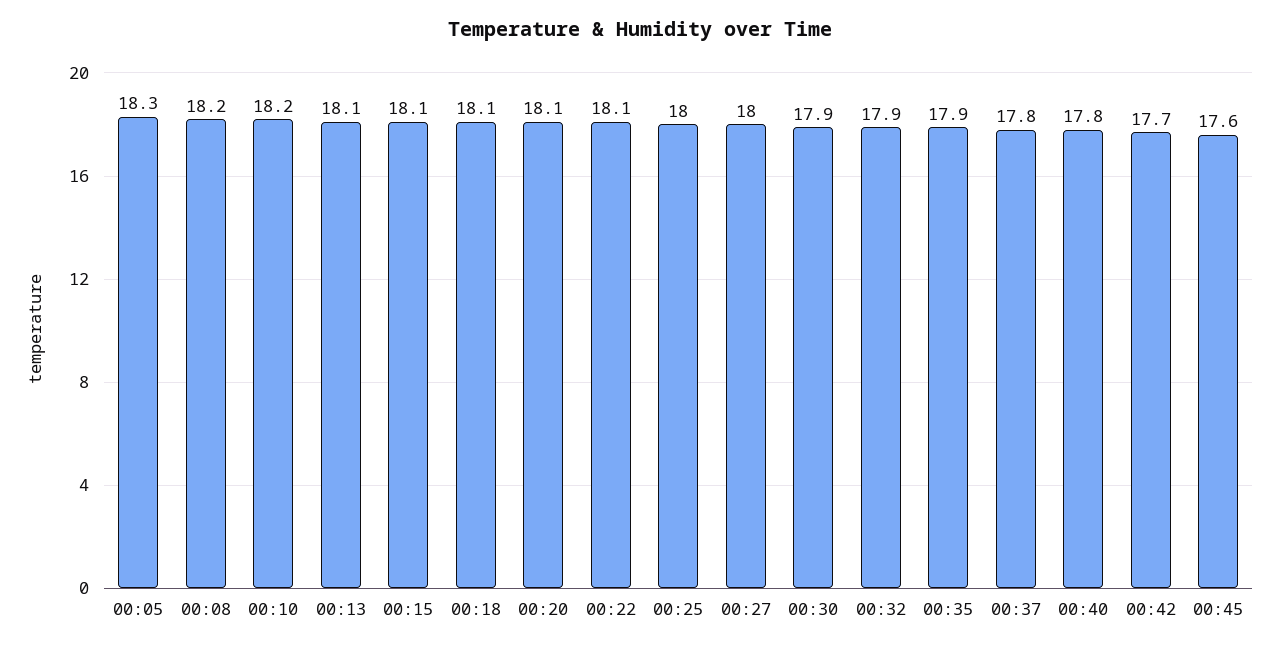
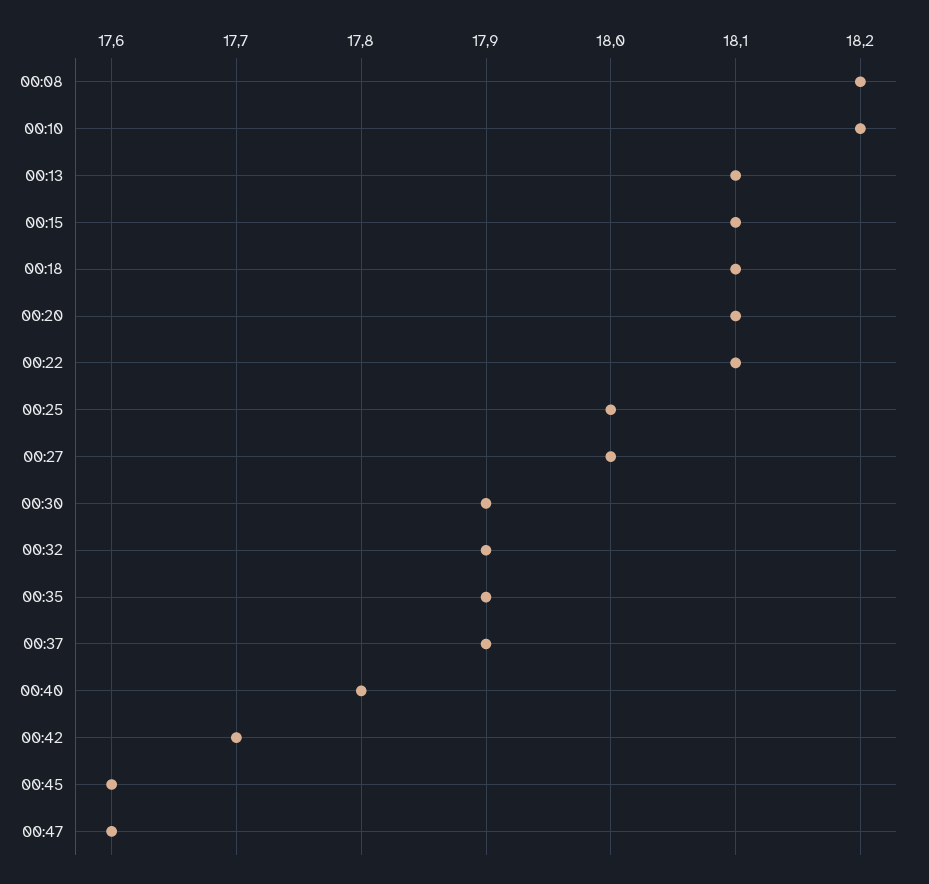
00:05: 18.3 -> none
00:37: 17.8 -> 17.9
00:47: none -> 17.6

